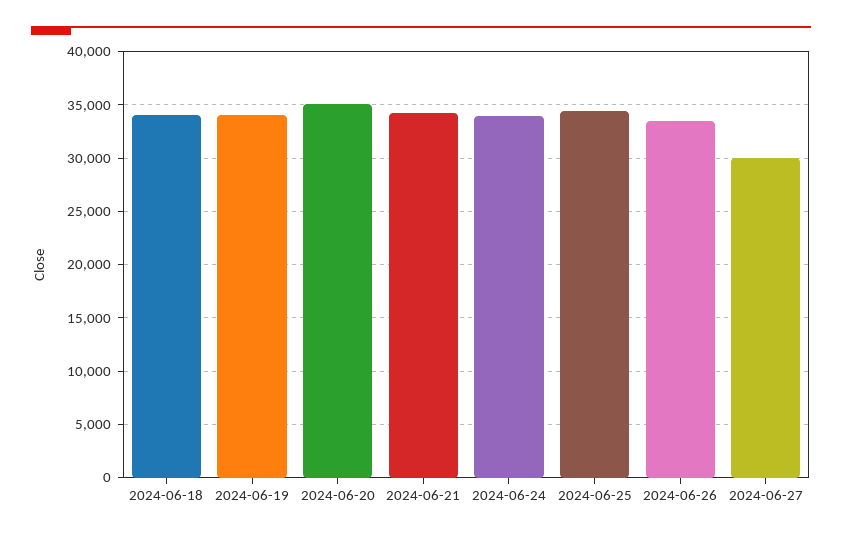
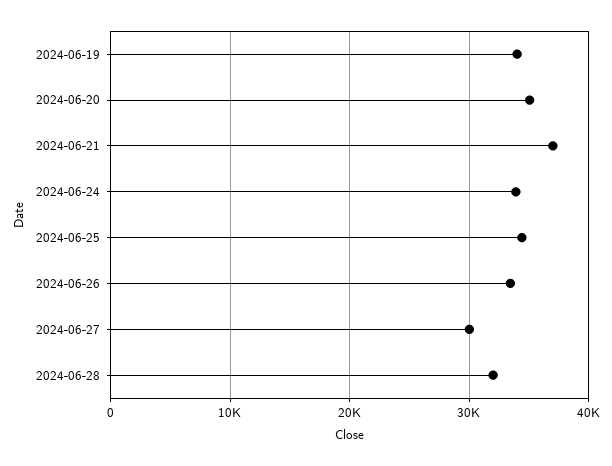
2024-06-18: 34000 -> none
2024-06-21: 34000 -> 37000
2024-06-28: none -> 32000

